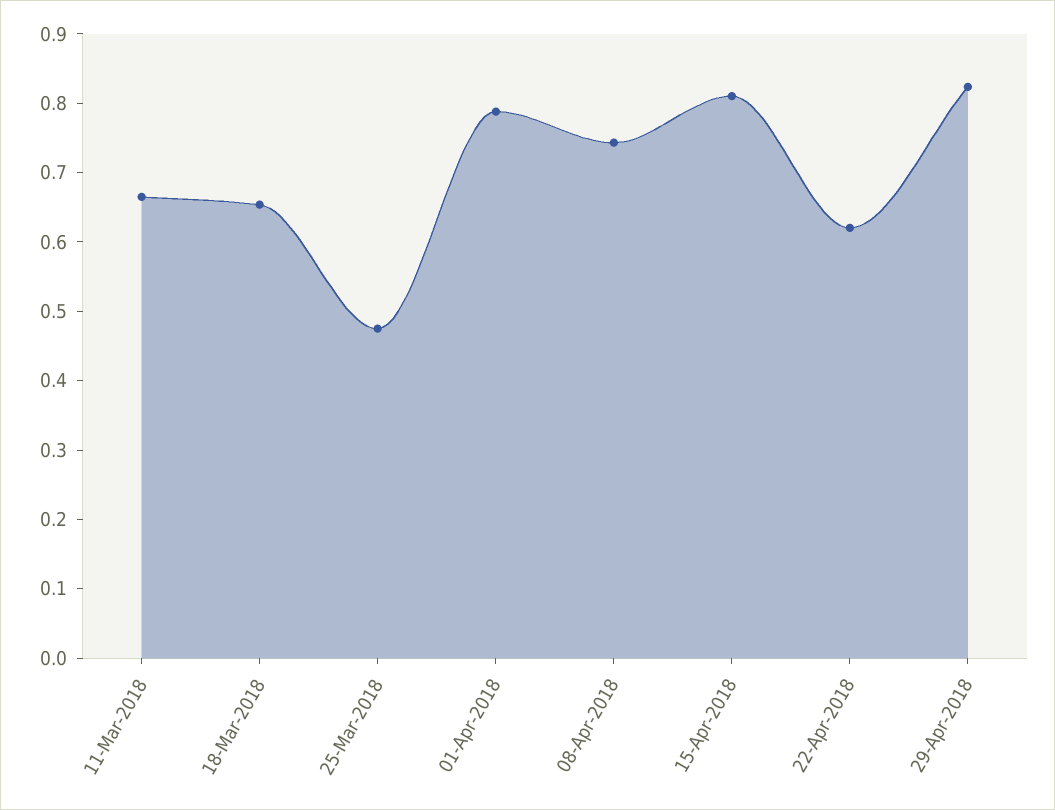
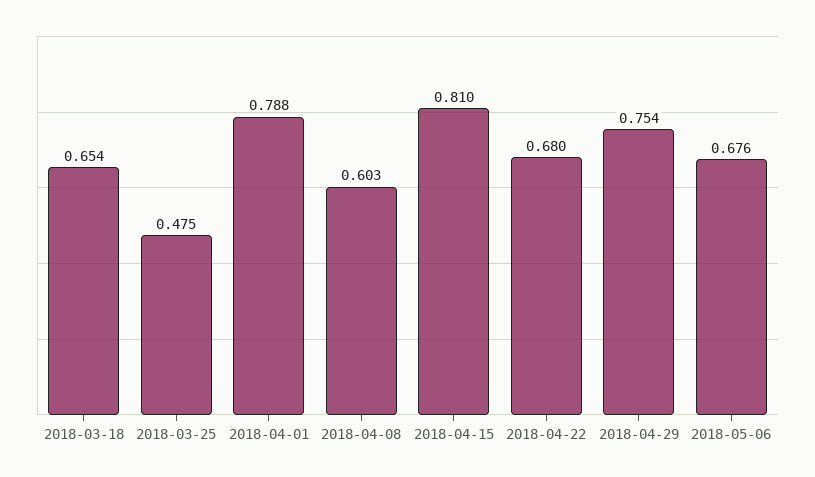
11-Mar-2018: 0.66 -> none
08-Apr-2018: 0.74 -> 0.603
22-Apr-2018: 0.62 -> 0.68
29-Apr-2018: 0.82 -> 0.754
2018-05-06: none -> 0.676

